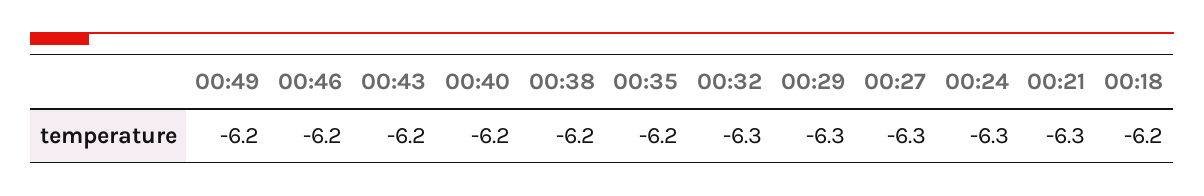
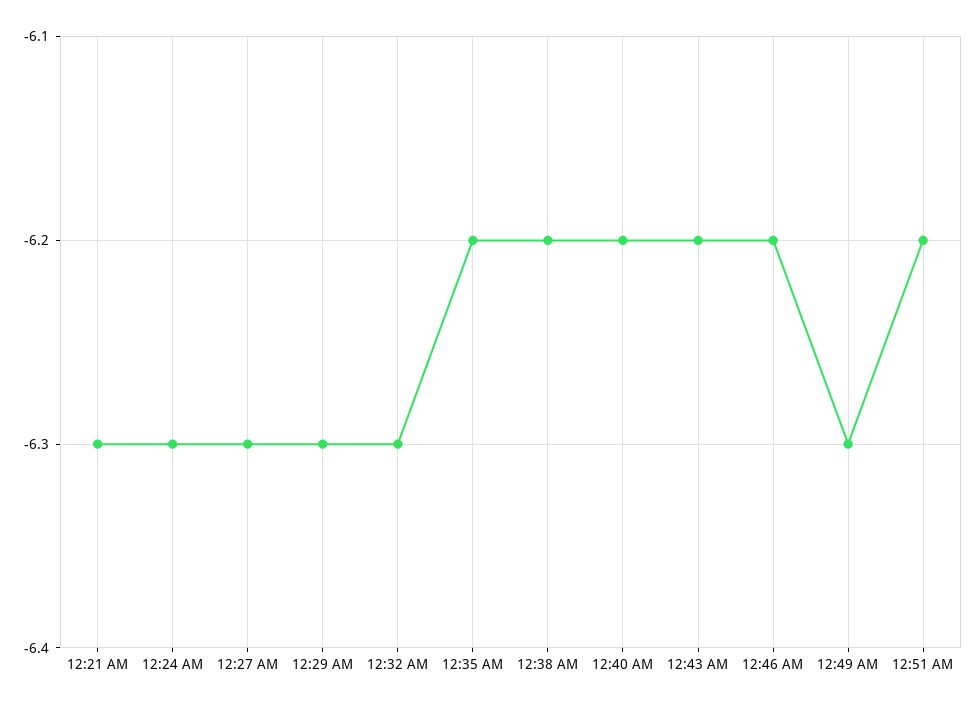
00:49: -6.2 -> -6.3
00:18: -6.2 -> none
12:51 AM: none -> -6.2

